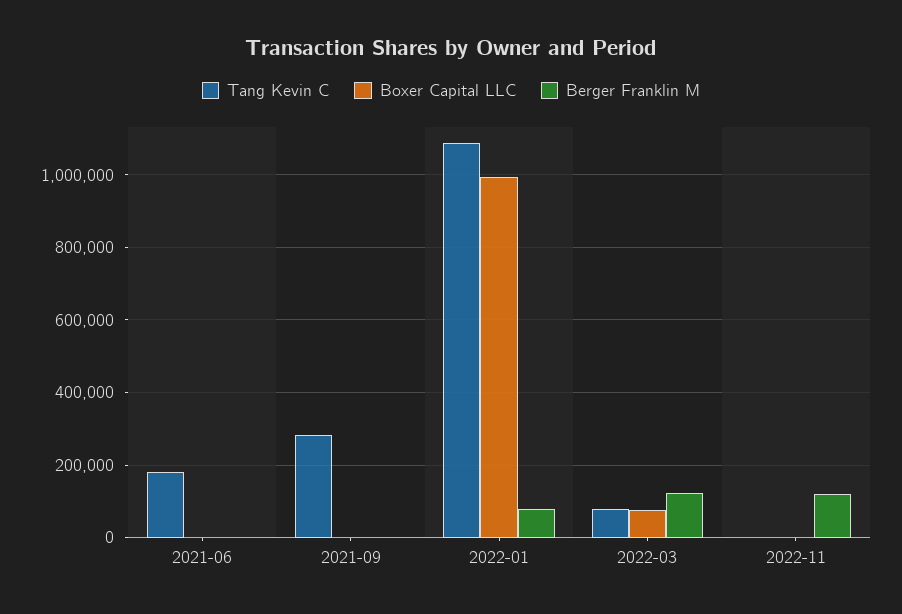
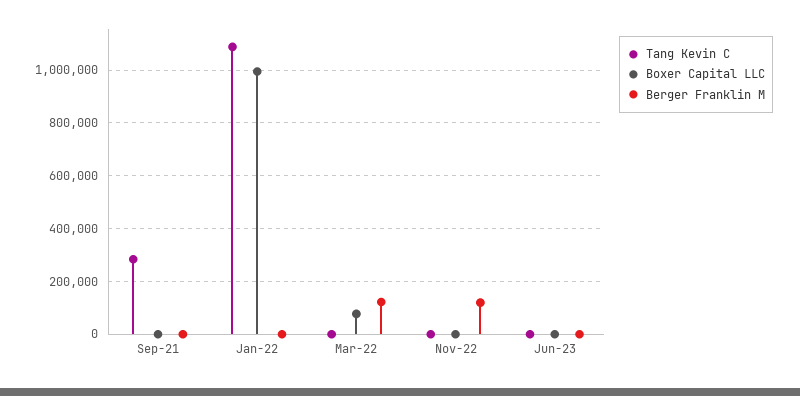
Tang Kevin C, 2021-06: 180000 -> none
Boxer Capital LLC, 2021-06: 0 -> none
Berger Franklin M, 2021-06: 0 -> none
Berger Franklin M, 2022-01: 80000 -> 0
Tang Kevin C, 2022-03: 80000 -> 0
Tang Kevin C, Jun-23: none -> 0
Boxer Capital LLC, Jun-23: none -> 0
Berger Franklin M, Jun-23: none -> 0

